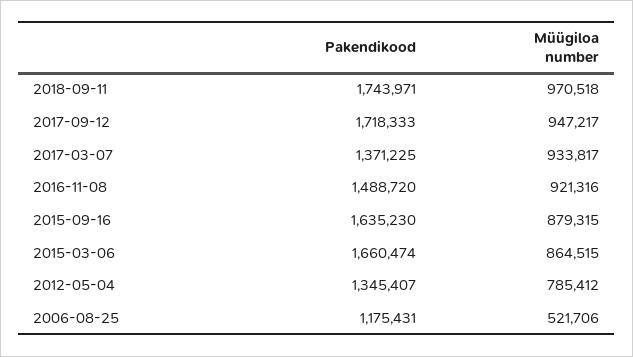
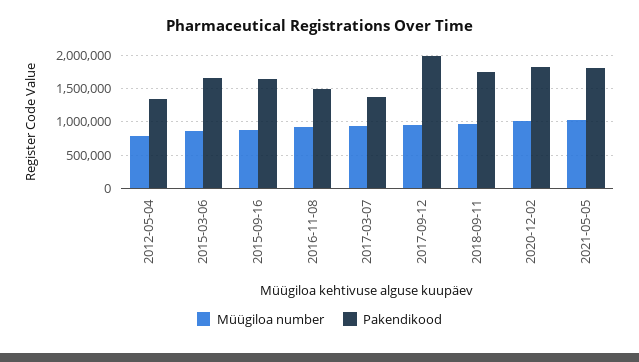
Pakendikood, 2017-09-12: 1718333 -> 2000000
Pakendikood, 2006-08-25: 1175431 -> none
Müügiloa number, 2006-08-25: 521706 -> none
Müügiloa number, 2020-12-02: none -> 1000000
Pakendikood, 2020-12-02: none -> 1800000
Müügiloa number, 2021-05-05: none -> 1000000
Pakendikood, 2021-05-05: none -> 1800000

